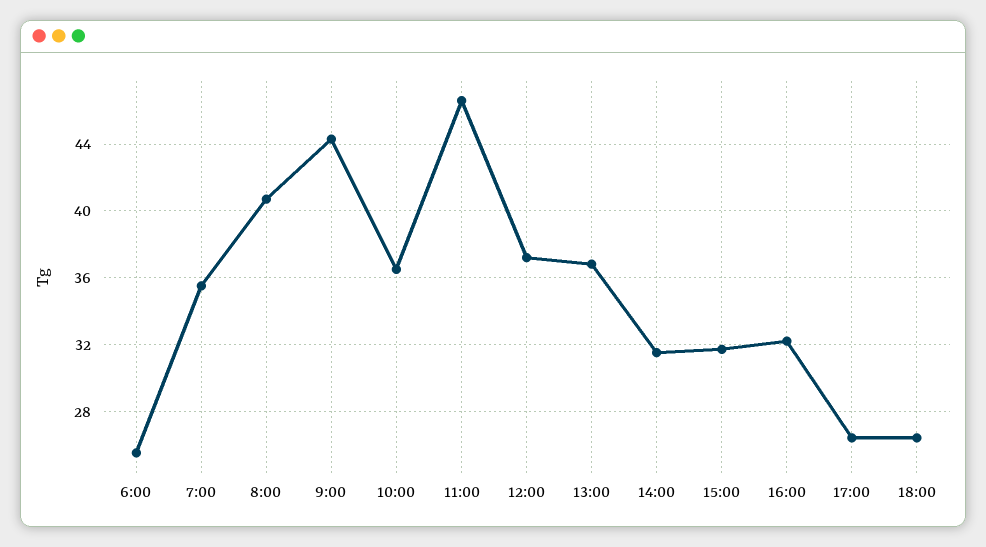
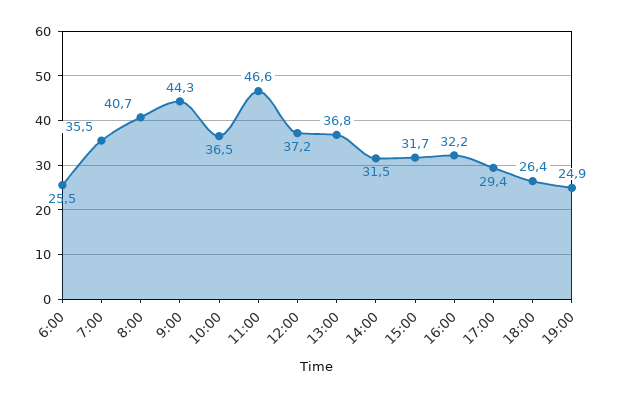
17:00: 26.5 -> 29.4
19:00: none -> 24.9

